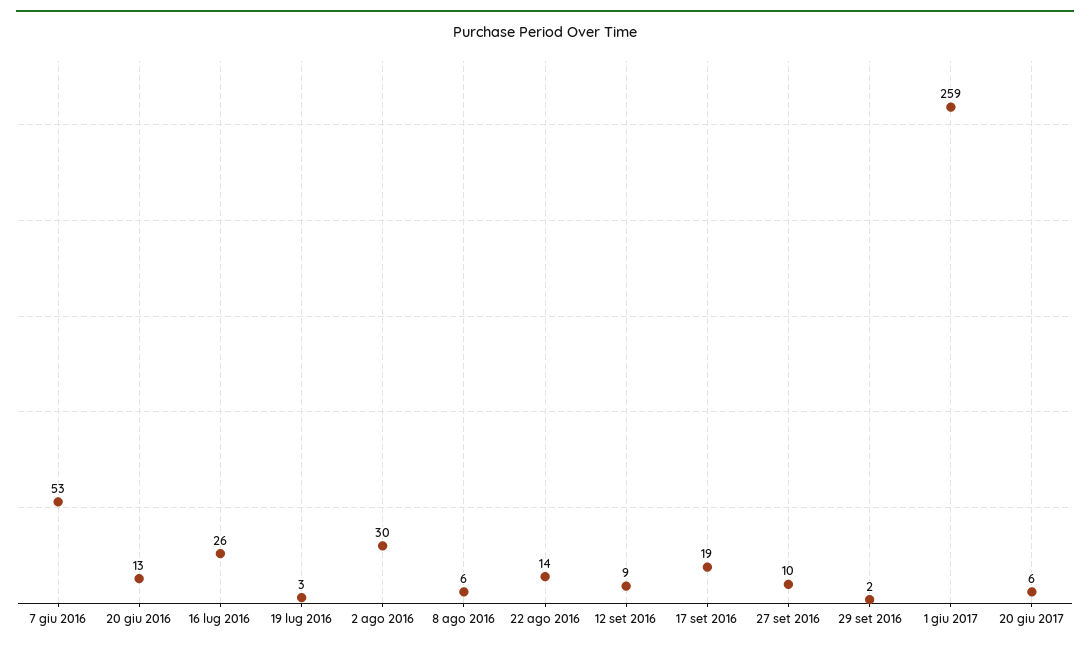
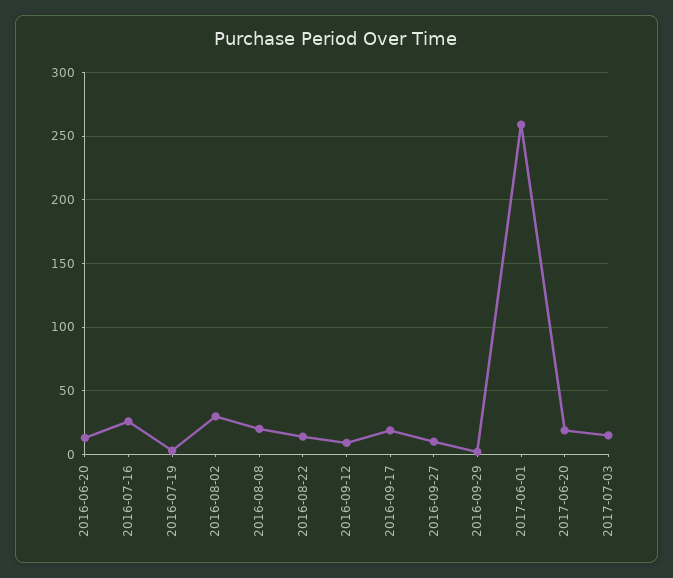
7 giu 2016: 53 -> none
8 ago 2016: 6 -> 20
20 giu 2017: 6 -> 20
2017-07-03: none -> 15

